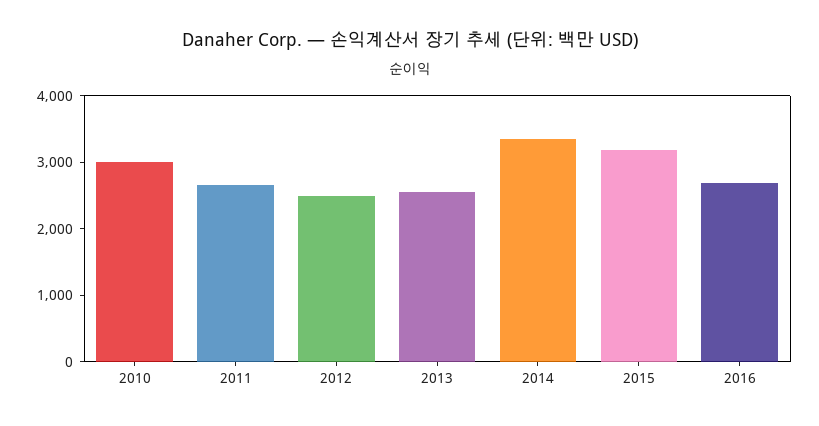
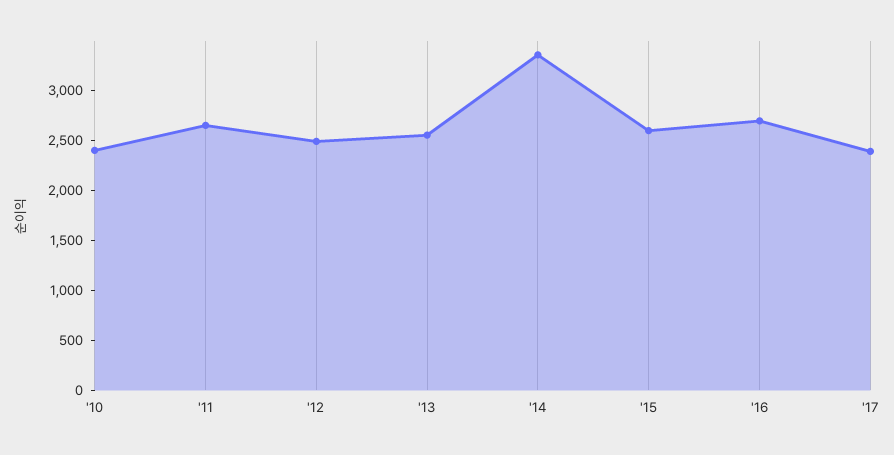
2010: 3000 -> 2400
2015: 3200 -> 2600
'17: none -> 2400

